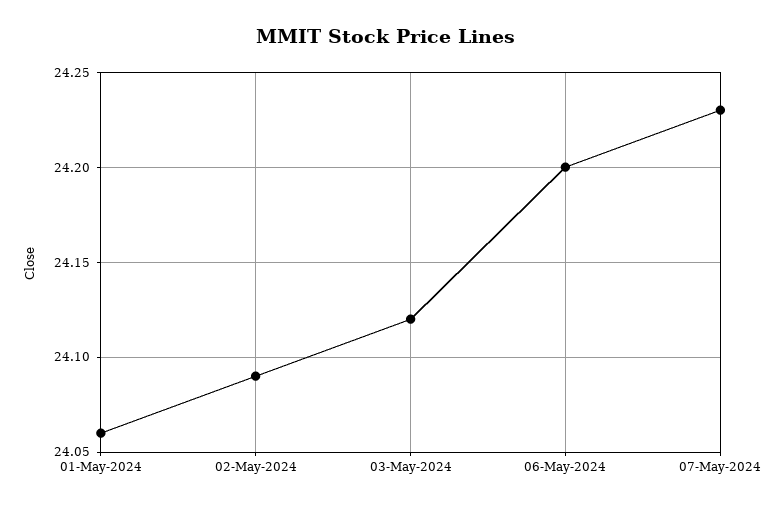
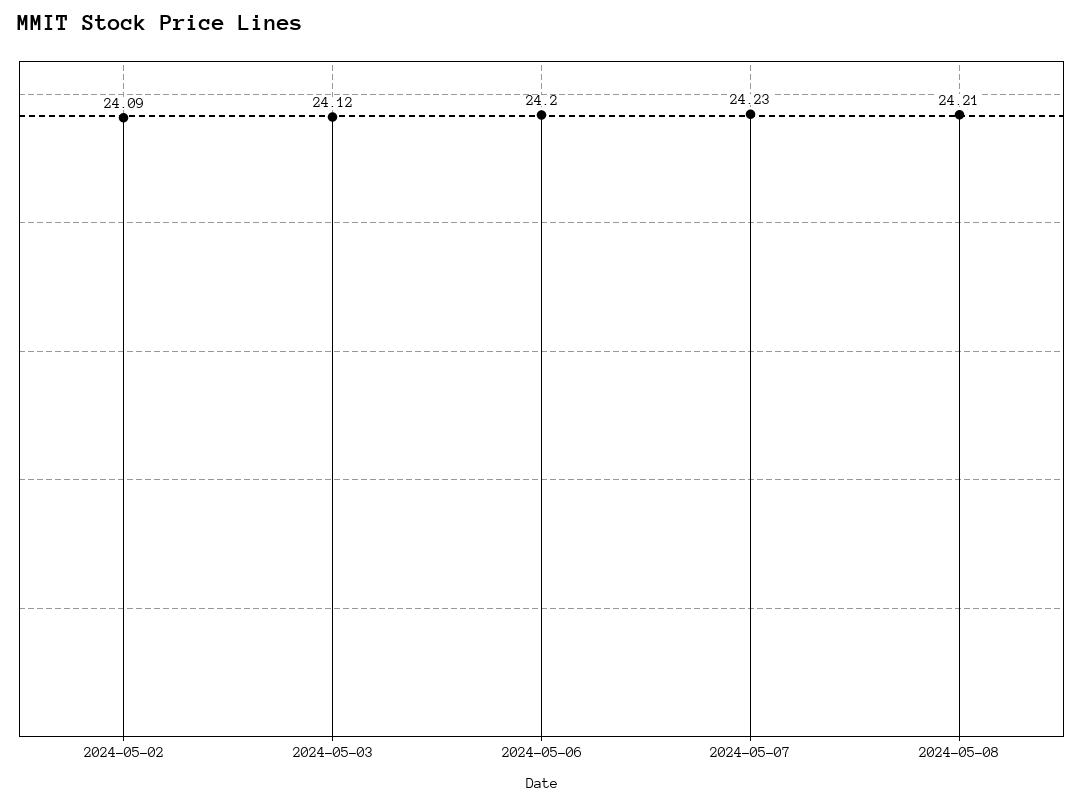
01-May-2024: 24.06 -> none
2024-05-08: none -> 24.21

